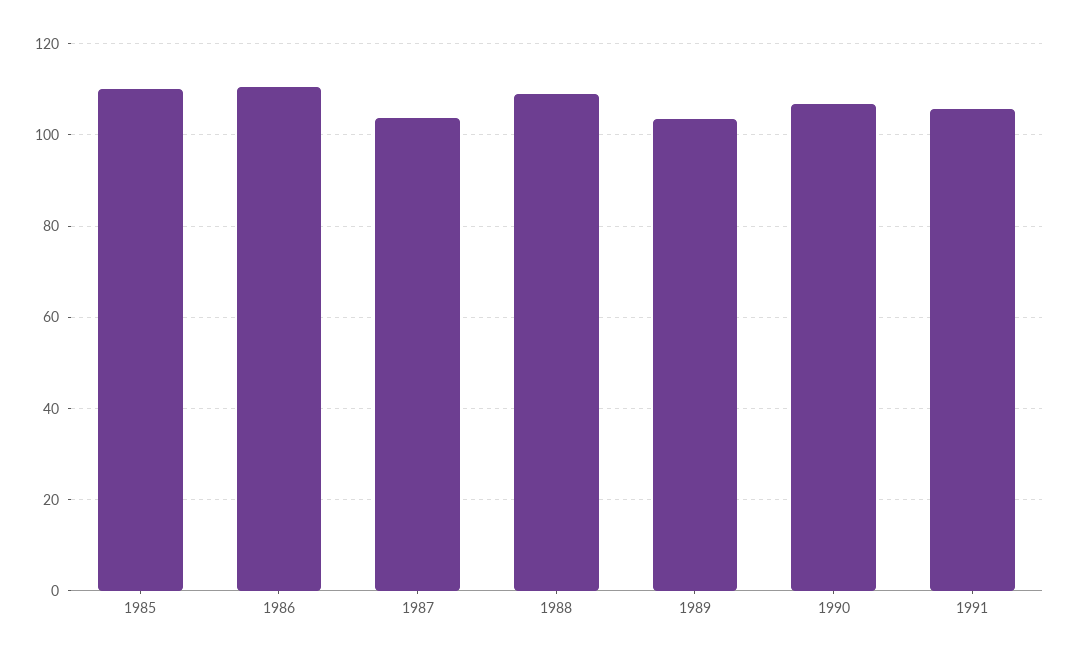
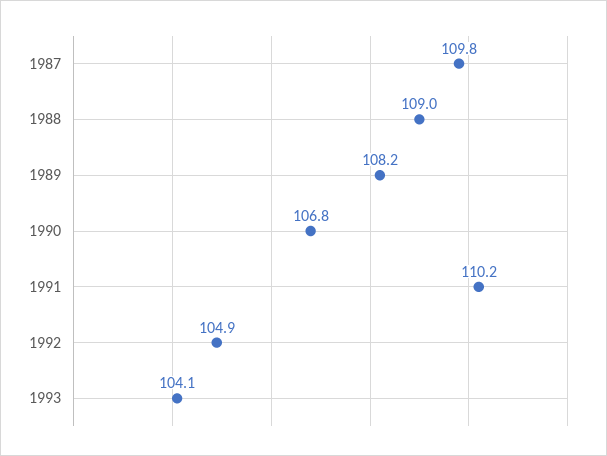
1985: 110 -> none
1986: 110 -> none
1987: 104 -> 109.8
1989: 104 -> 108.2
1991: 106 -> 110.2
1992: none -> 104.9
1993: none -> 104.1

